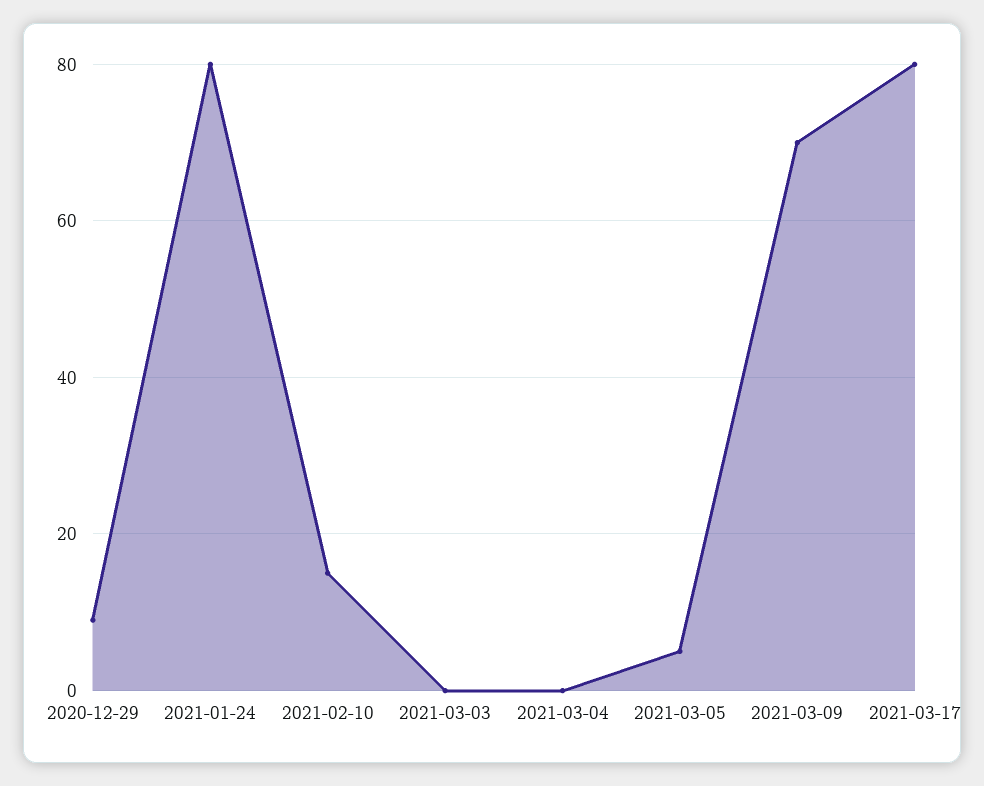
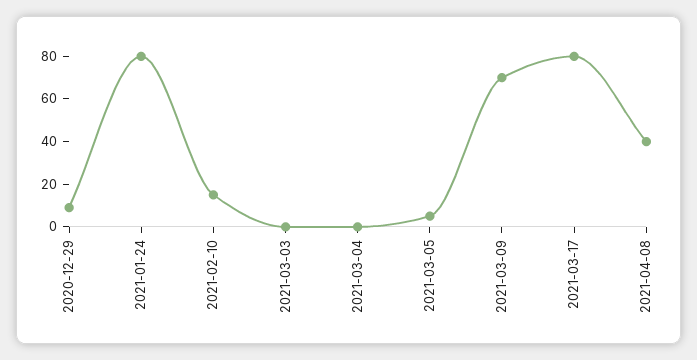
2021-04-08: none -> 40

